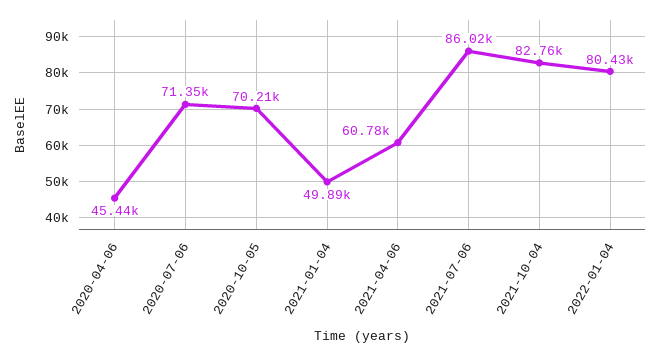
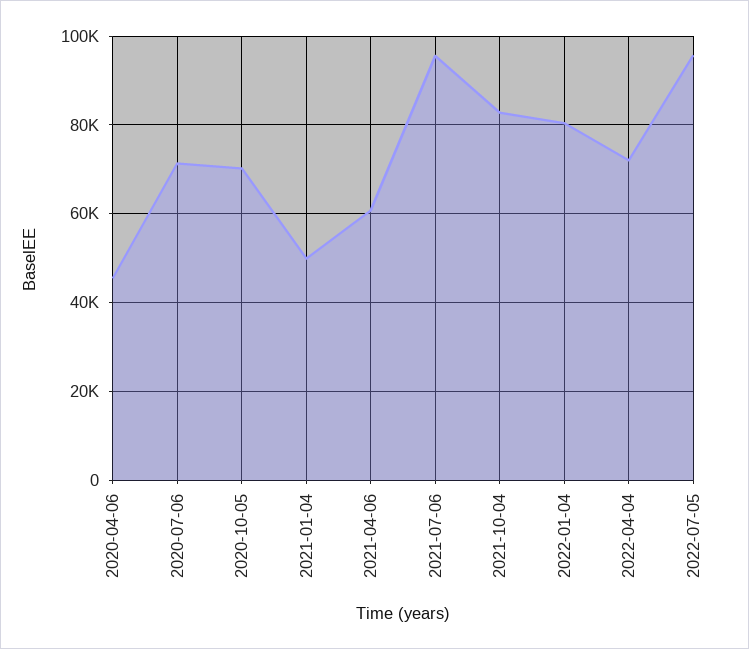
2021-07-06: 86020 -> 96000
2022-04-04: none -> 72000
2022-07-05: none -> 96000

